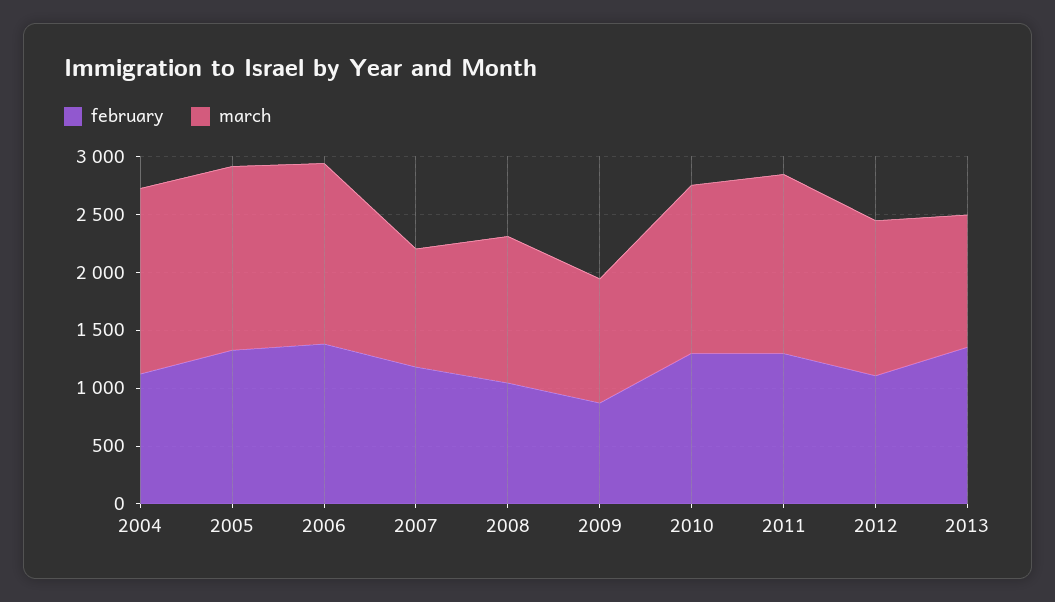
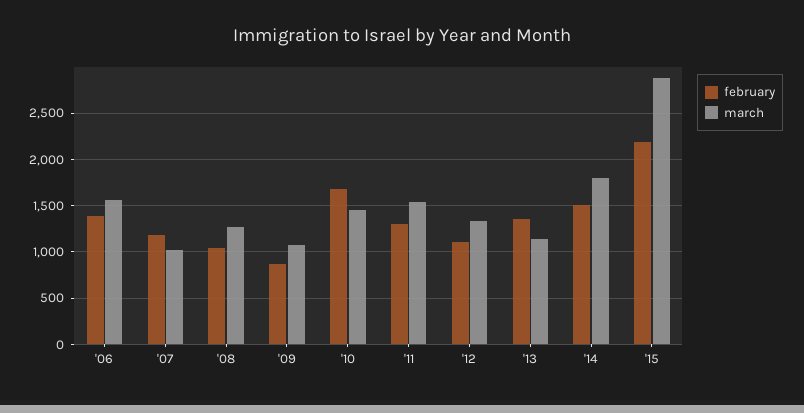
february, 2004: 1100 -> none
march, 2004: 1600 -> none
february, 2005: 1300 -> none
march, 2005: 1600 -> none
february, 2010: 1300 -> 1700
february, '14: none -> 1500
march, '14: none -> 1800
february, '15: none -> 2200
march, '15: none -> 2900

